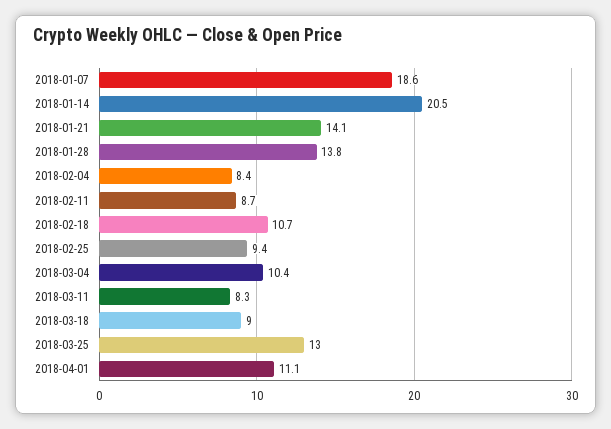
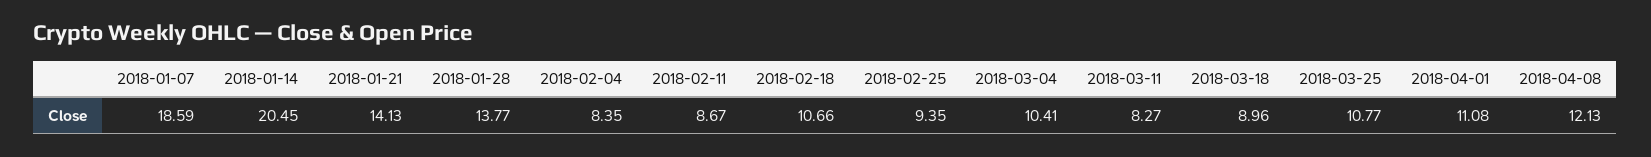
2018-03-25: 13 -> 10.77
2018-04-08: none -> 12.13

